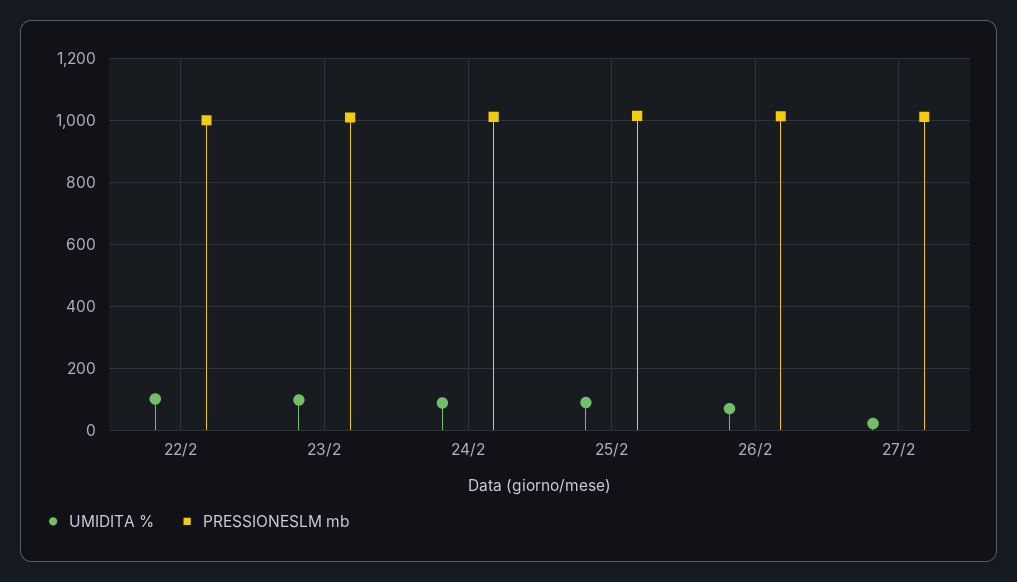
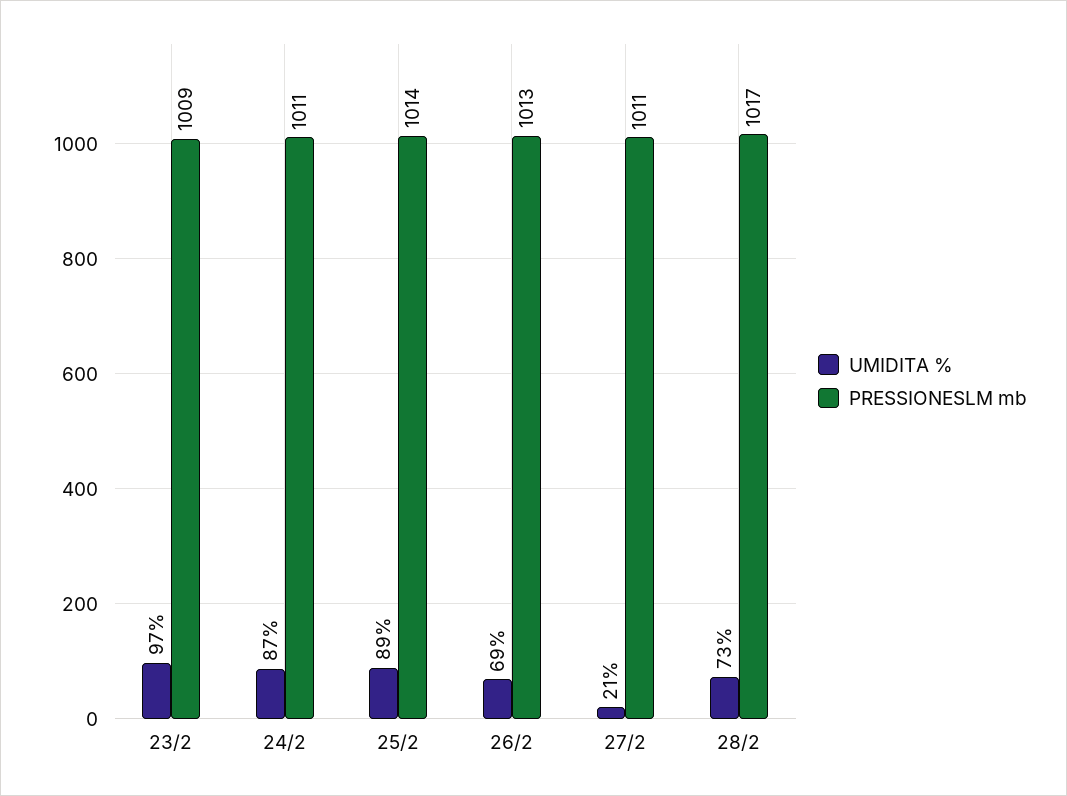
UMIDITA %, 22/2: 100 -> none
PRESSIONESLM mb, 22/2: 1000 -> none
UMIDITA %, 28/2: none -> 73
PRESSIONESLM mb, 28/2: none -> 1017

